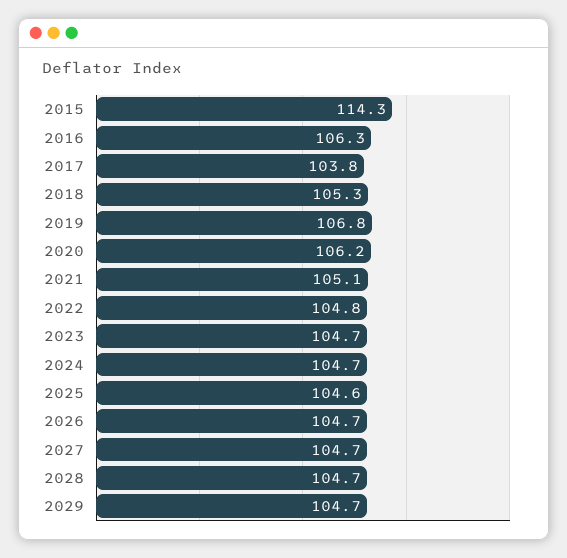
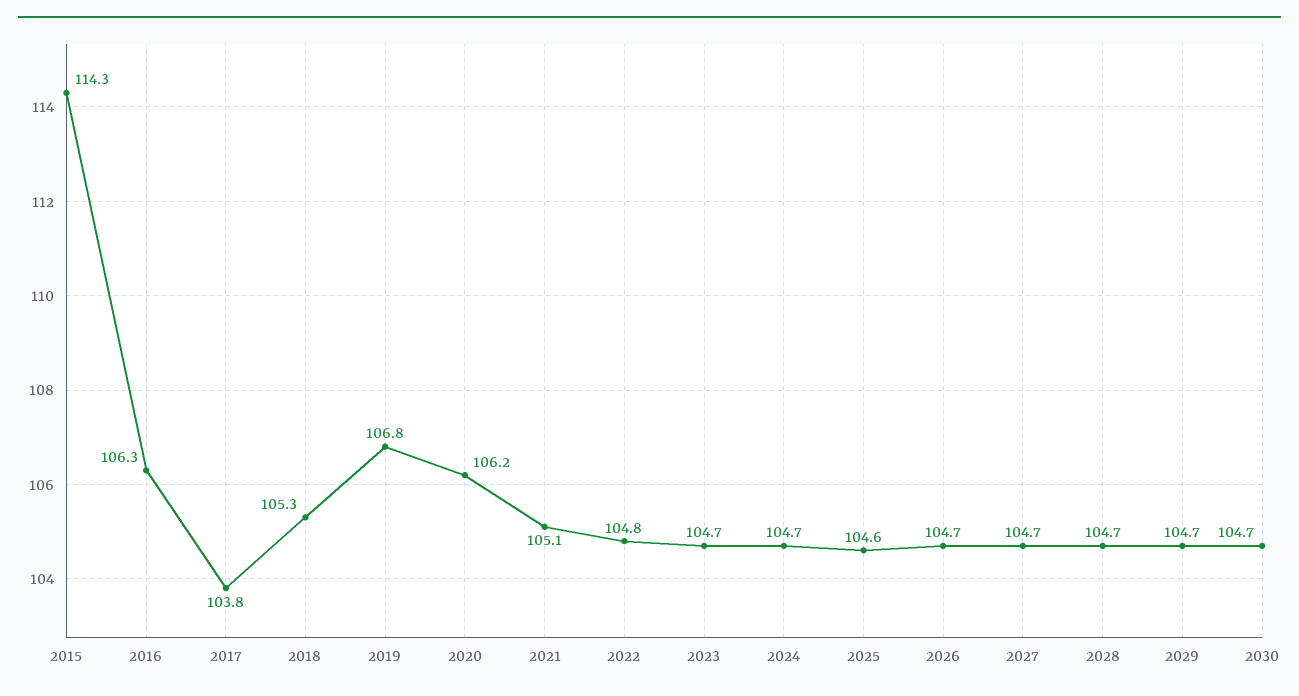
2030: none -> 104.7

